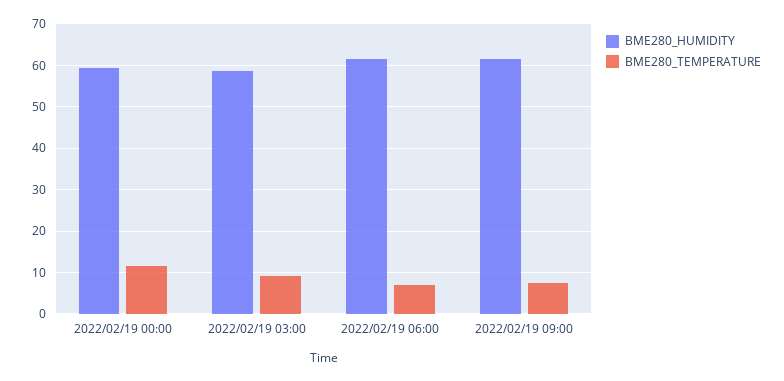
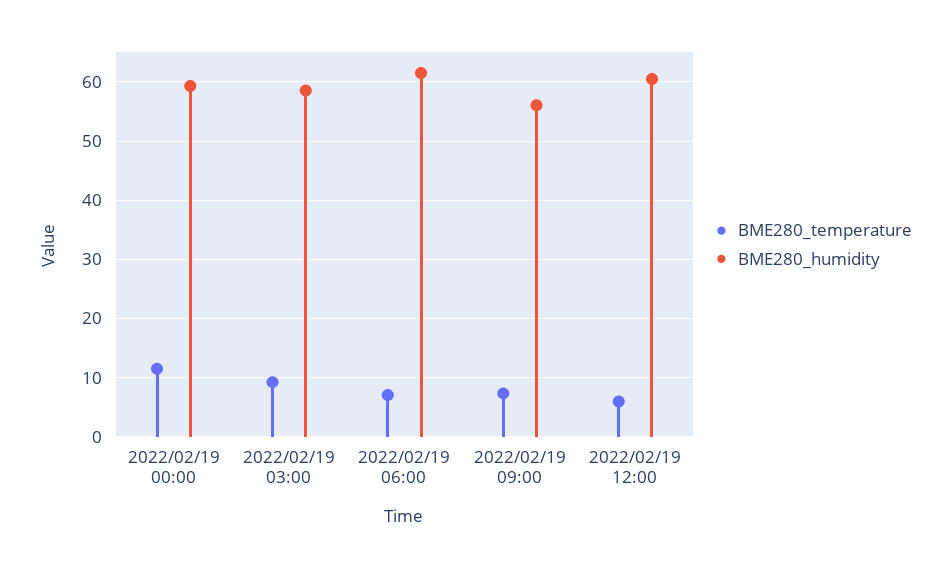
BME280_HUMIDITY, 2022/02/19 09:00: 62 -> 56
BME280_TEMPERATURE, 2022/02/19 12:00: none -> 6
BME280_HUMIDITY, 2022/02/19 12:00: none -> 60

